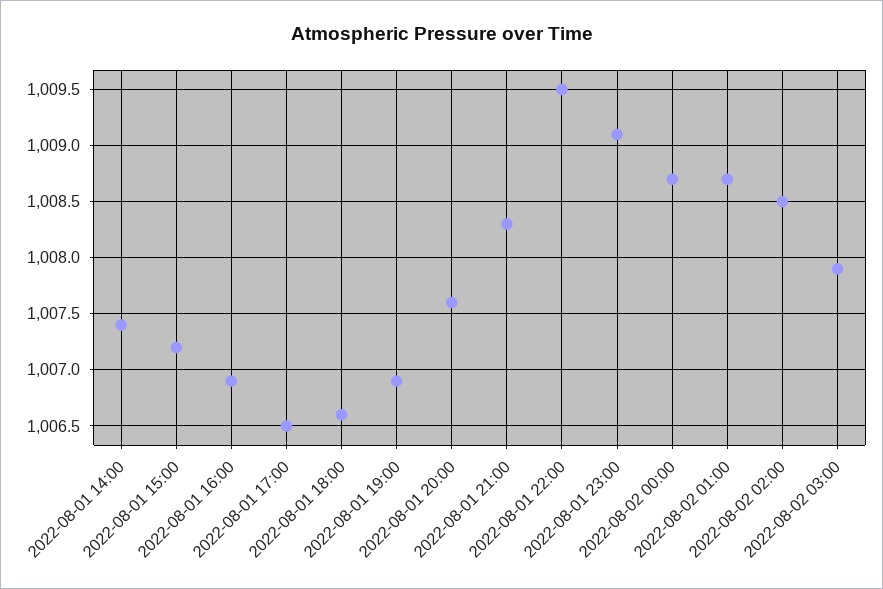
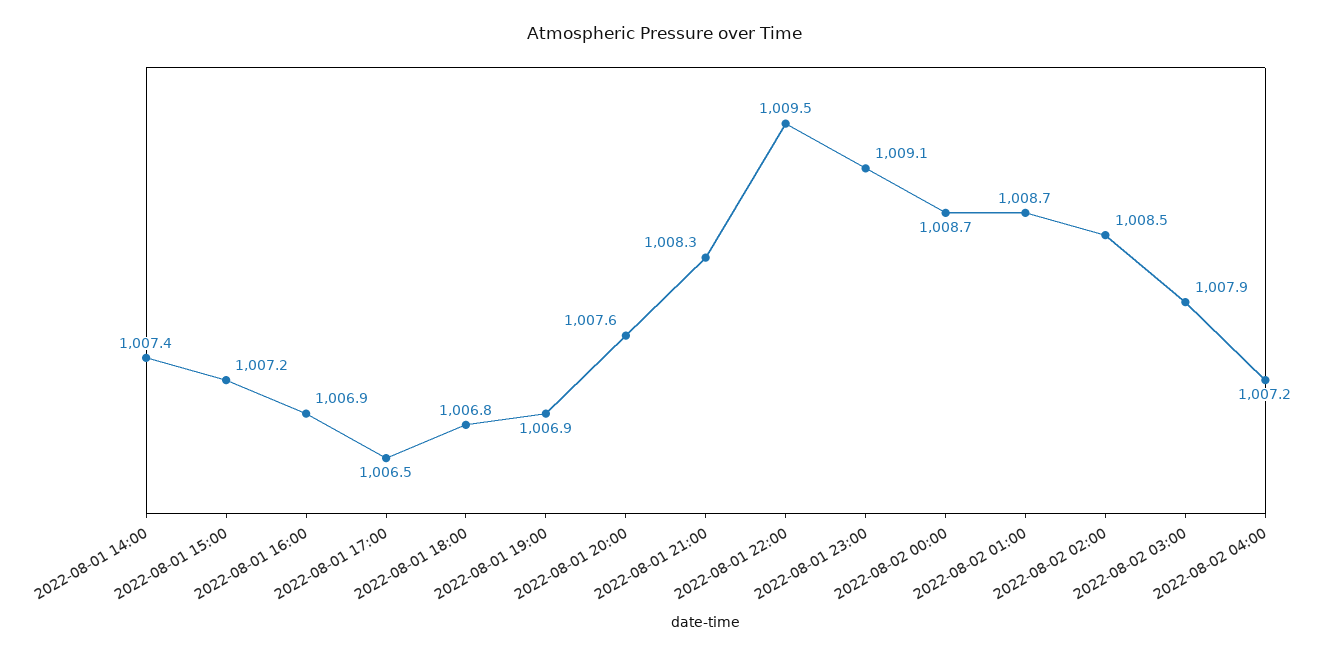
2022-08-01 18:00: 1006.6 -> 1006.8
2022-08-02 04:00: none -> 1007.2

